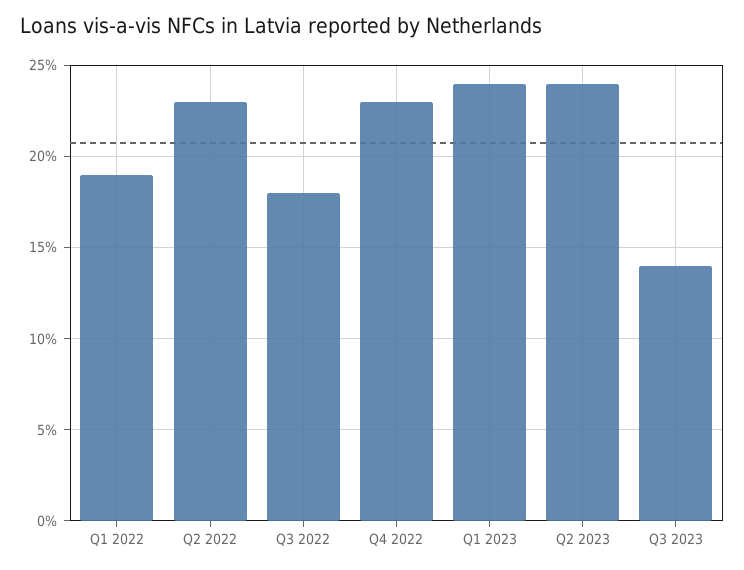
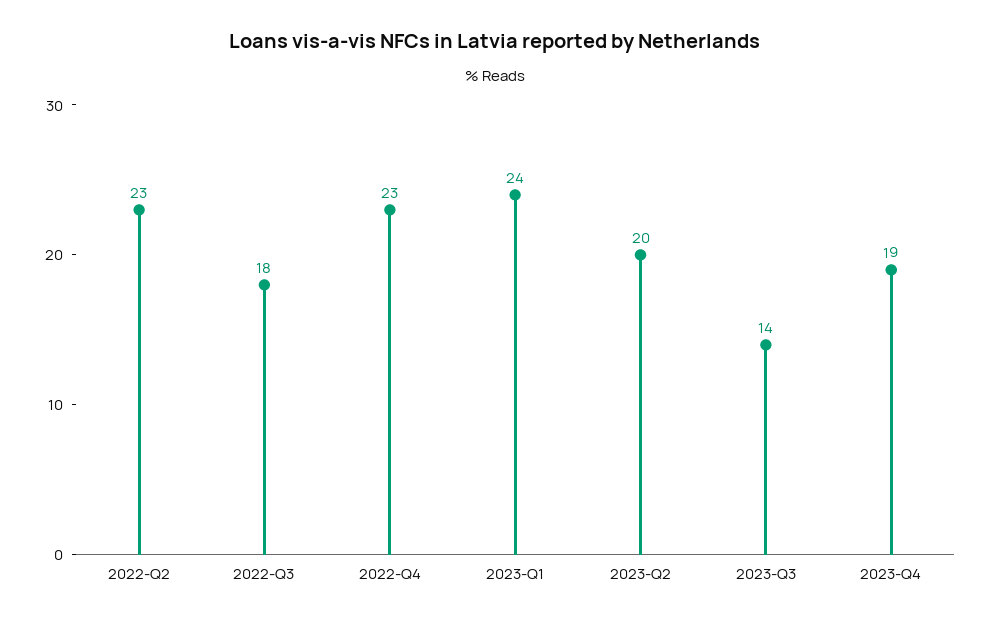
Q1 2022: 19 -> none
Q2 2023: 24 -> 20
2023-Q4: none -> 19

